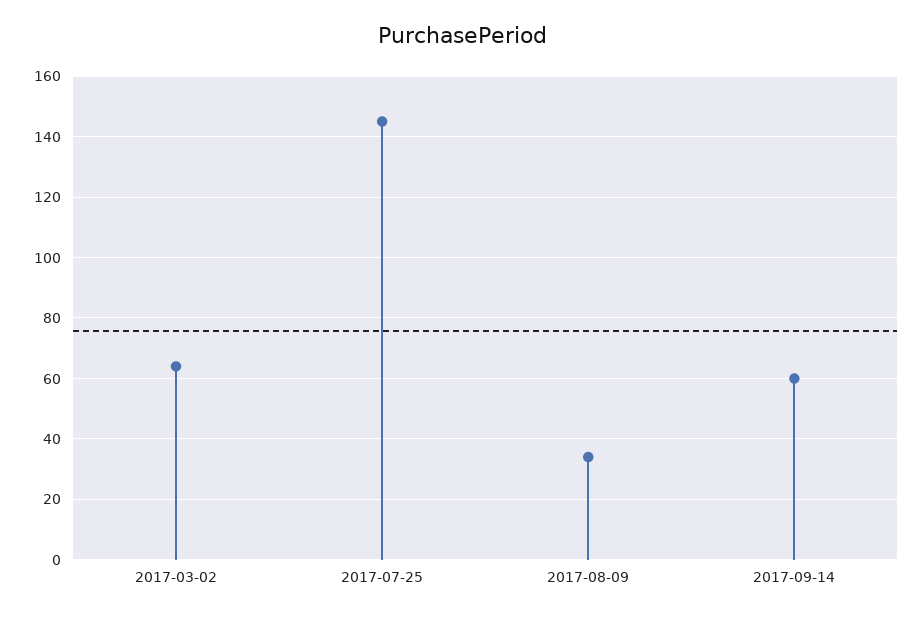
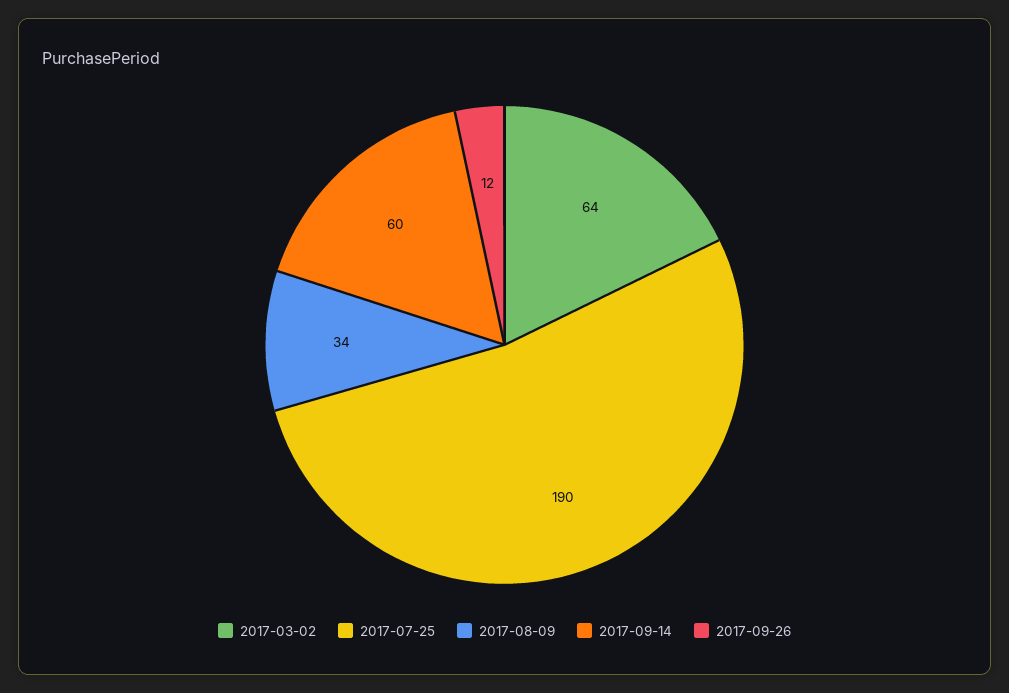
2017-07-25: 145 -> 190
2017-09-26: none -> 12

